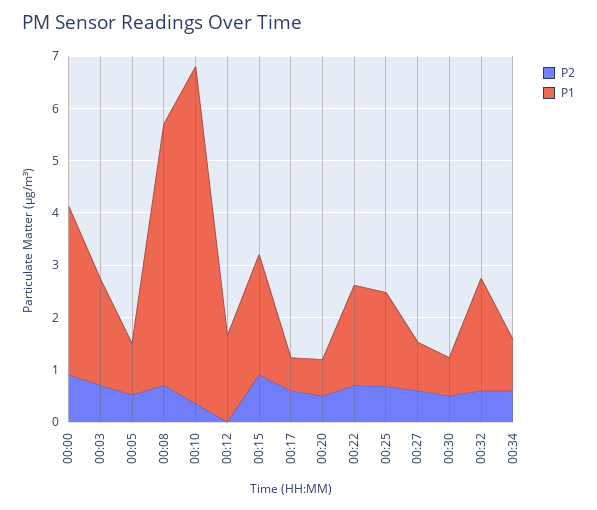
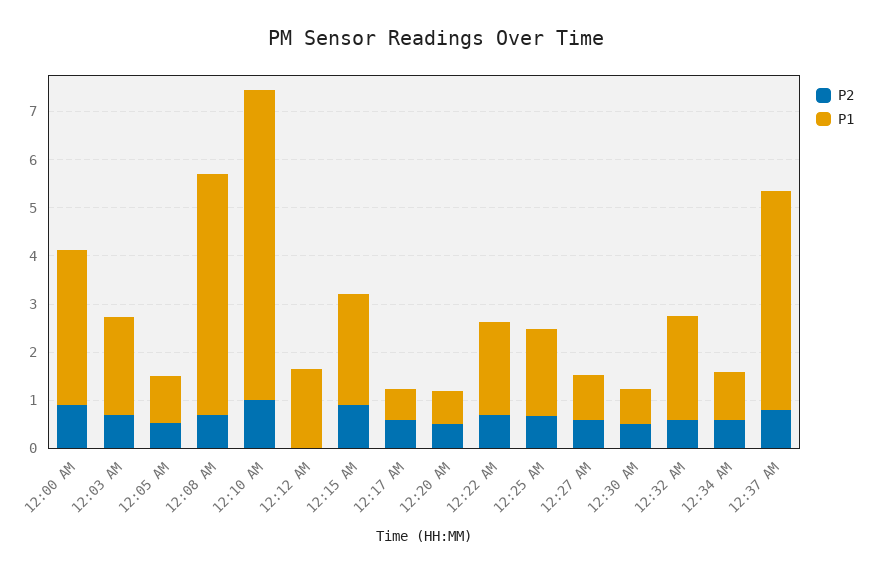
P2, 00:10: 0.4 -> 1
P2, 12:37 AM: none -> 0.8
P1, 12:37 AM: none -> 4.6

